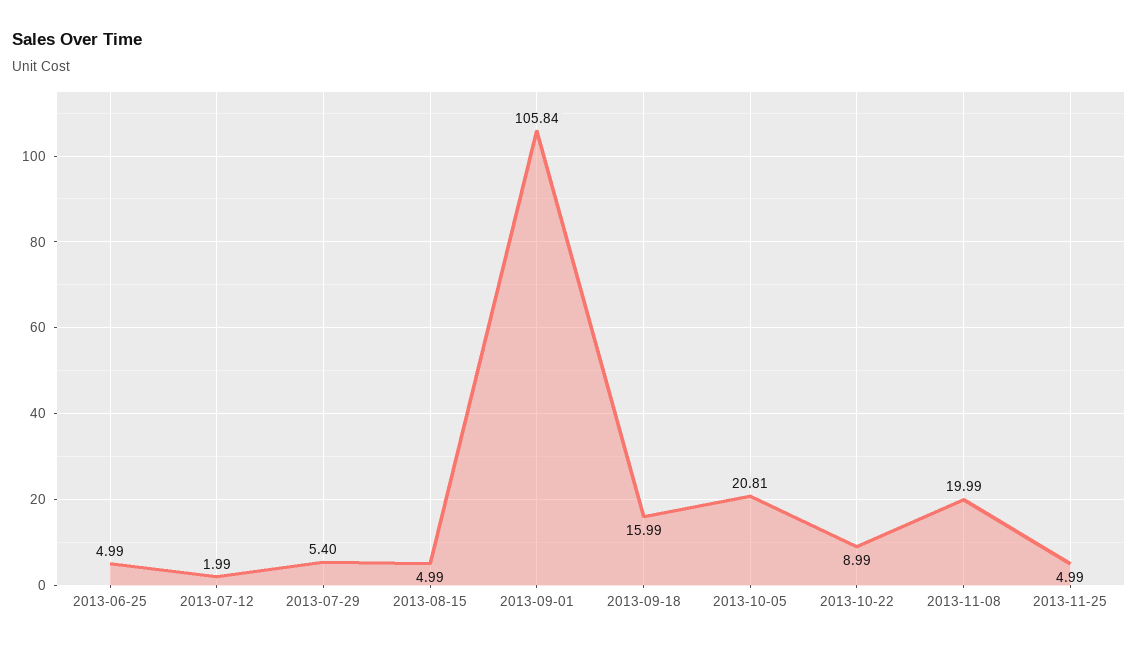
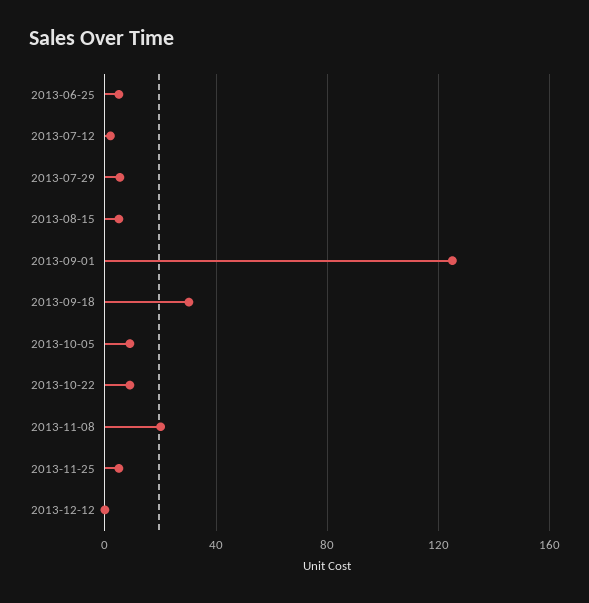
2013-09-01: 105.84 -> 125
2013-09-18: 15.99 -> 30
2013-10-05: 20.81 -> 10
2013-12-12: none -> 0

